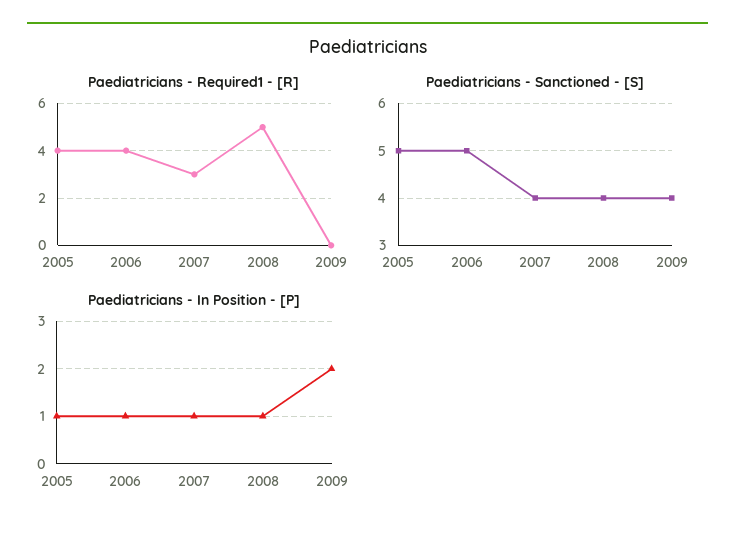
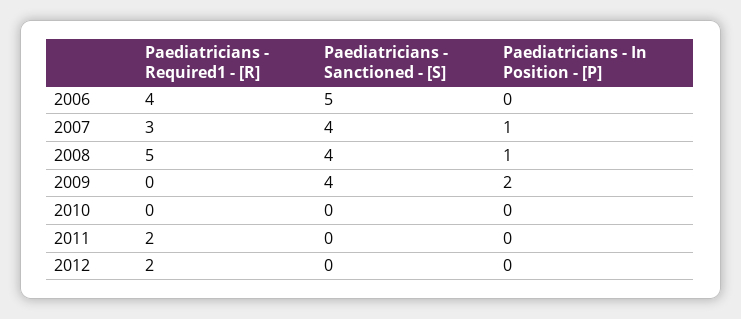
Paediatricians - Required1 - [R], 2005: 4 -> none
Paediatricians - Sanctioned - [S], 2005: 5 -> none
Paediatricians - In Position - [P], 2005: 1 -> none
Paediatricians - In Position - [P], 2006: 1 -> 0
Paediatricians - Required1 - [R], 2010: none -> 0
Paediatricians - Sanctioned - [S], 2010: none -> 0
Paediatricians - In Position - [P], 2010: none -> 0
Paediatricians - Required1 - [R], 2011: none -> 2
Paediatricians - Sanctioned - [S], 2011: none -> 0
Paediatricians - In Position - [P], 2011: none -> 0
Paediatricians - Required1 - [R], 2012: none -> 2
Paediatricians - Sanctioned - [S], 2012: none -> 0
Paediatricians - In Position - [P], 2012: none -> 0

